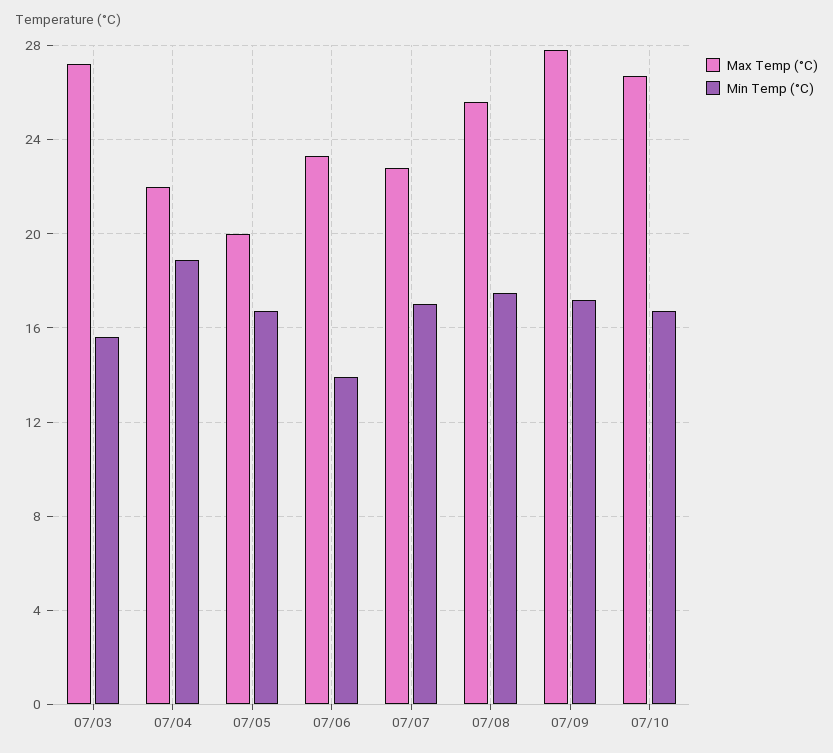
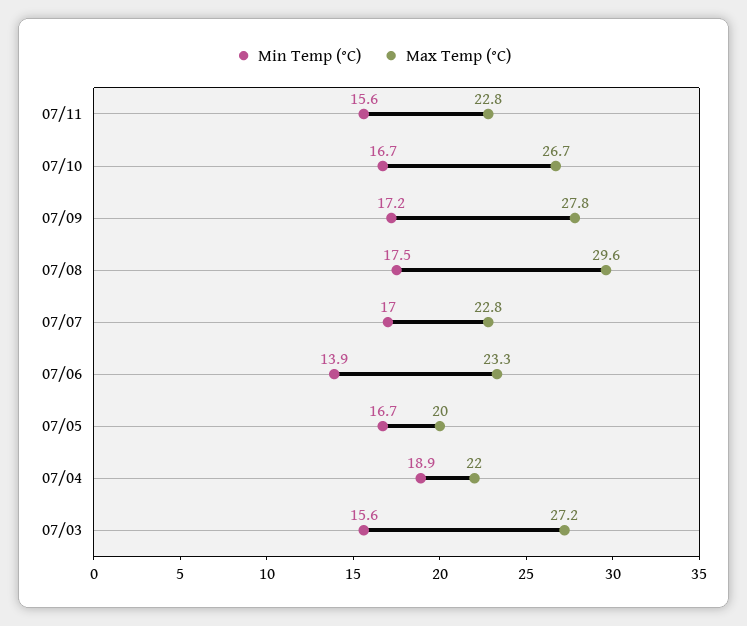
Max Temp (°C), 07/08: 25.5 -> 29.6
Min Temp (°C), 07/11: none -> 15.6
Max Temp (°C), 07/11: none -> 22.8

